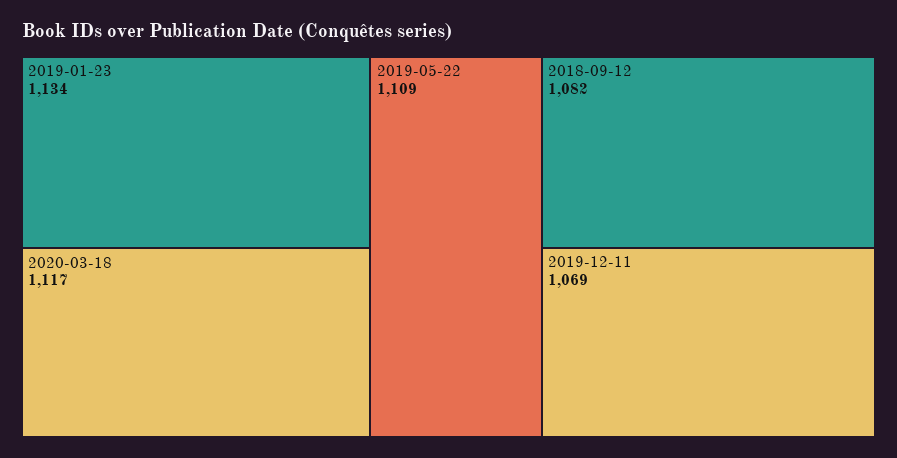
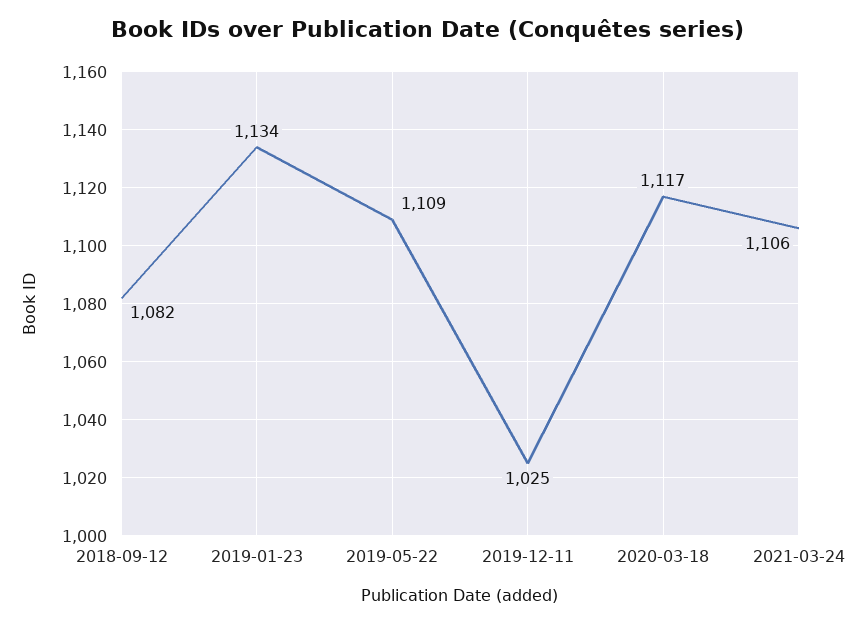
2019-12-11: 1069 -> 1025
2021-03-24: none -> 1106

